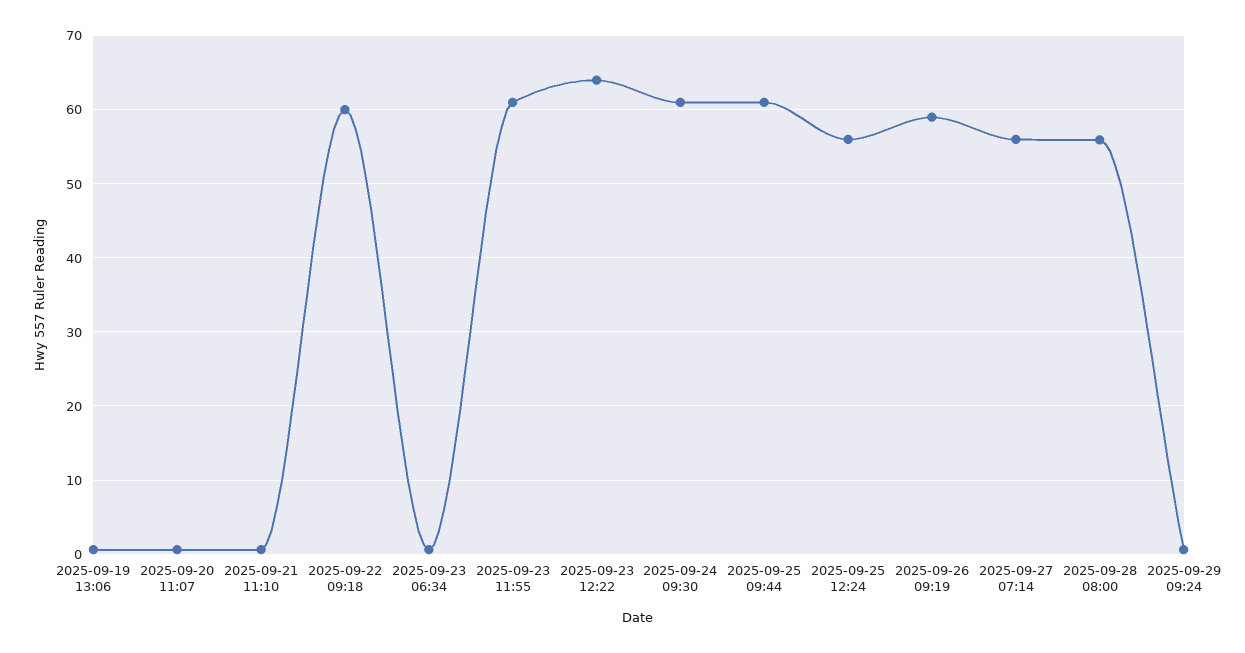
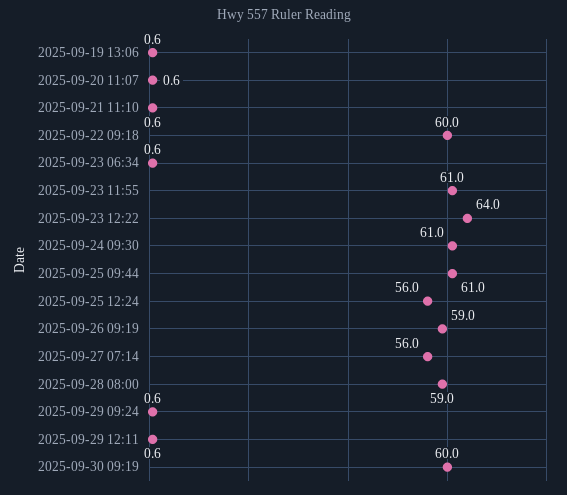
2025-09-28 08:00: 56 -> 59
2025-09-29 12:11: none -> 0.6
2025-09-30 09:19: none -> 60

